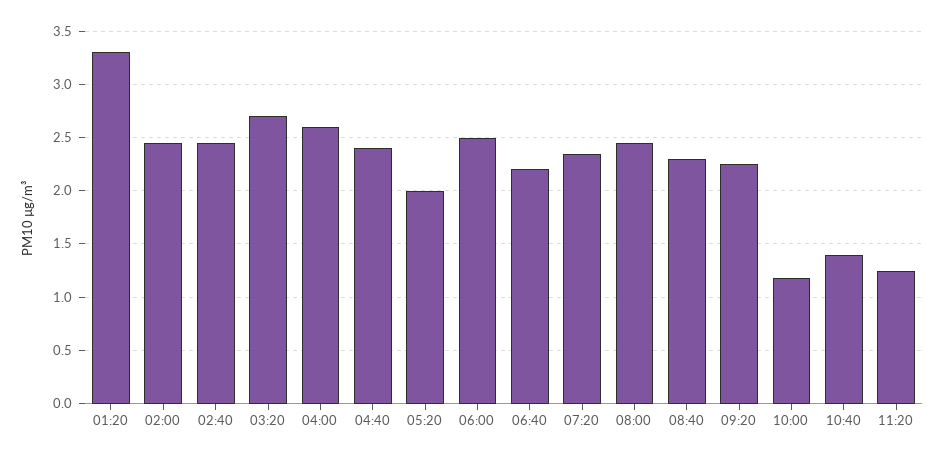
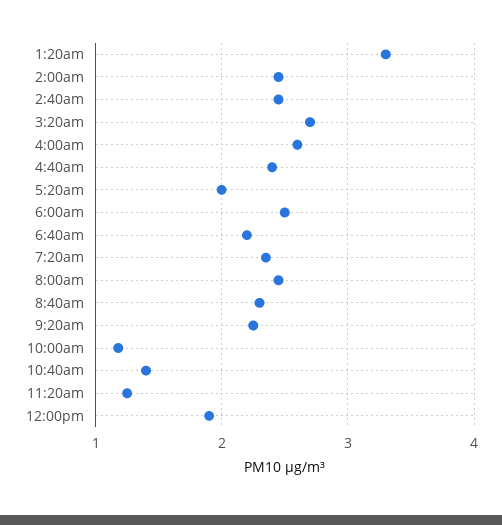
12:00pm: none -> 1.9

